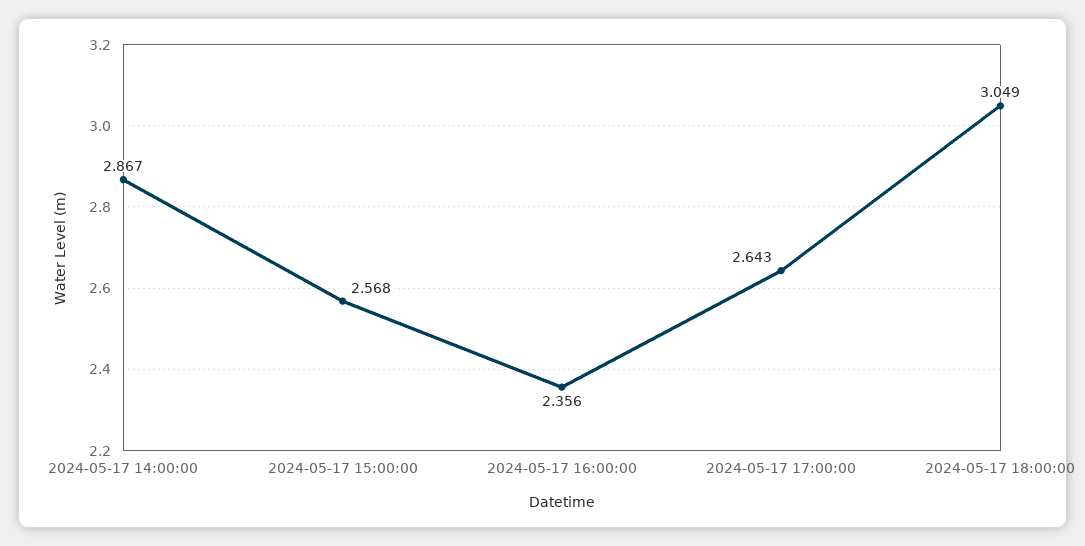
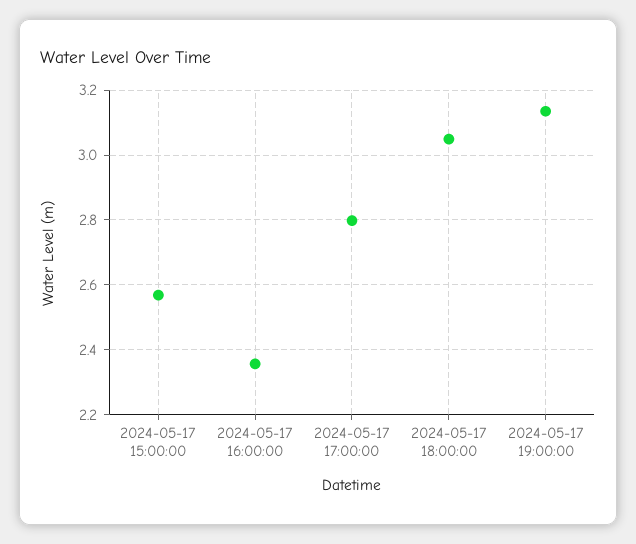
2024-05-17 14:00:00: 2.867 -> none
2024-05-17 17:00:00: 2.643 -> 2.8
2024-05-17 19:00:00: none -> 3.14

